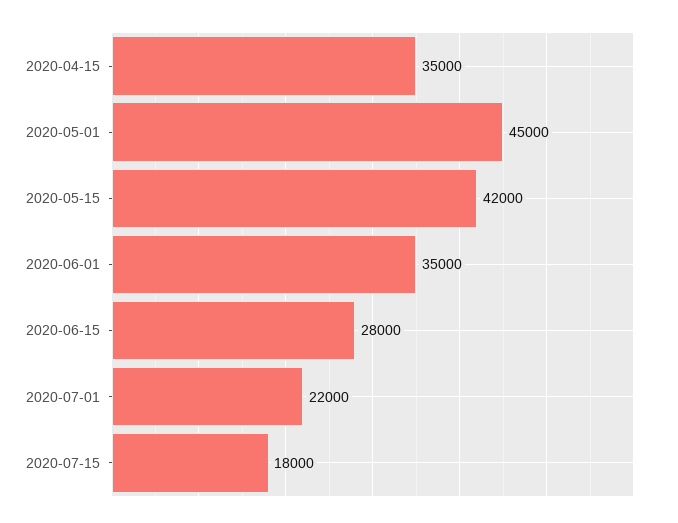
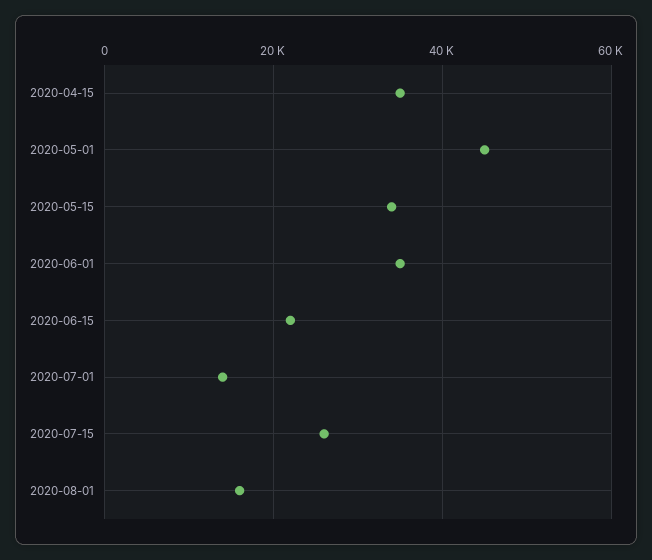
2020-05-15: 42000 -> 34000
2020-06-15: 28000 -> 22000
2020-07-01: 22000 -> 14000
2020-07-15: 18000 -> 26000
2020-08-01: none -> 16000

